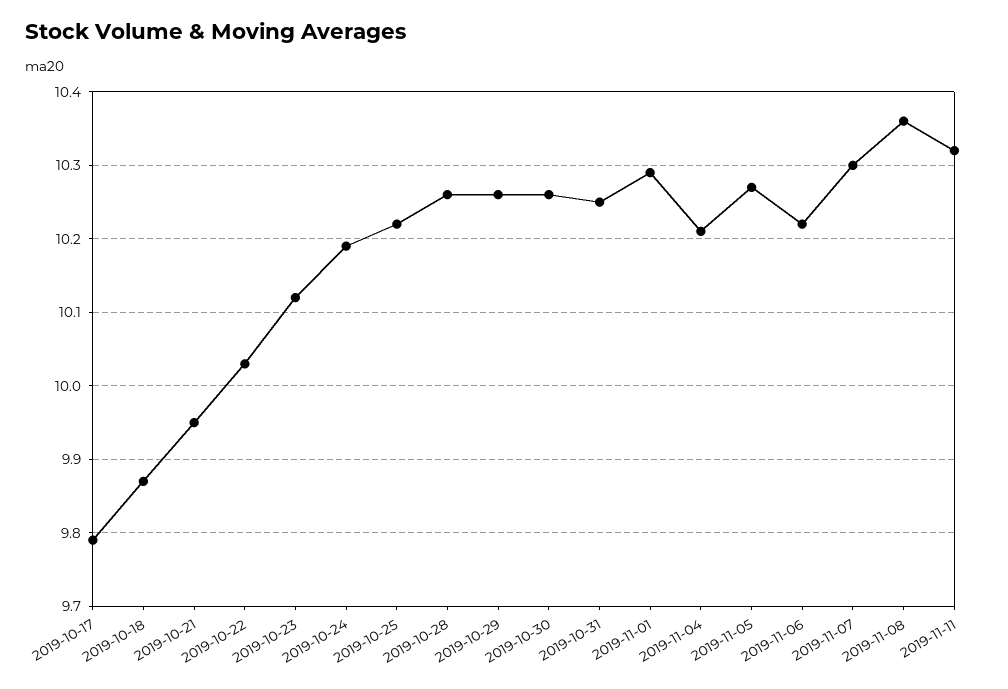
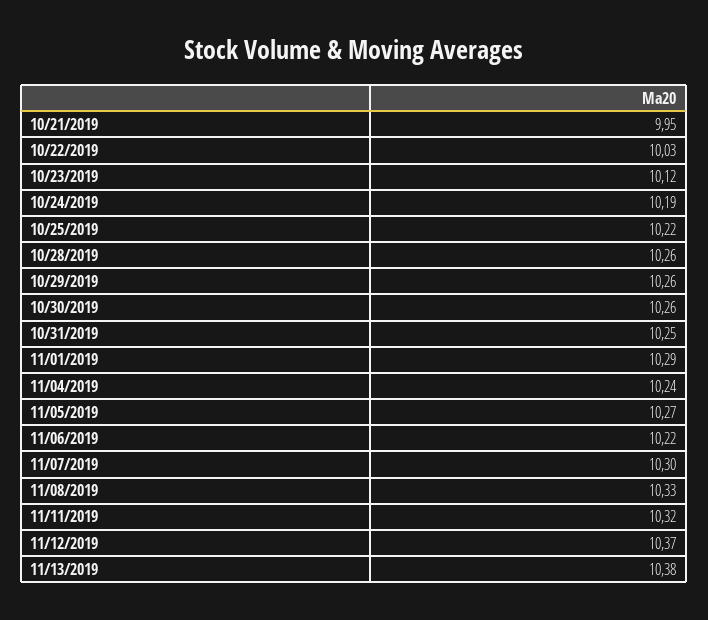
2019-10-17: 9.79 -> none
2019-10-18: 9.87 -> none
2019-11-04: 10.21 -> 10.24
2019-11-08: 10.36 -> 10.33
11/12/2019: none -> 10.37
11/13/2019: none -> 10.38

